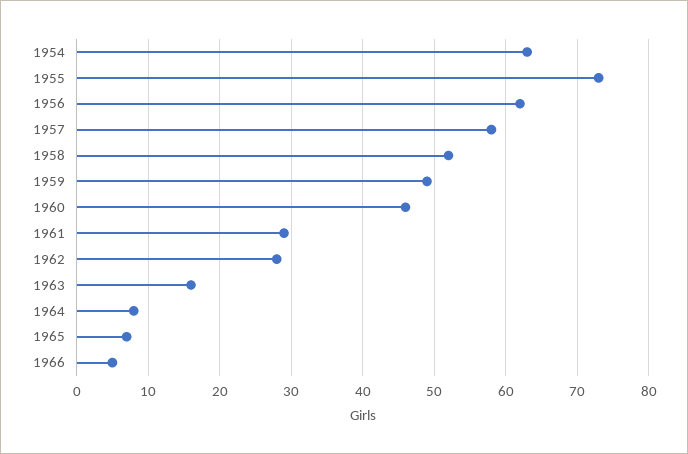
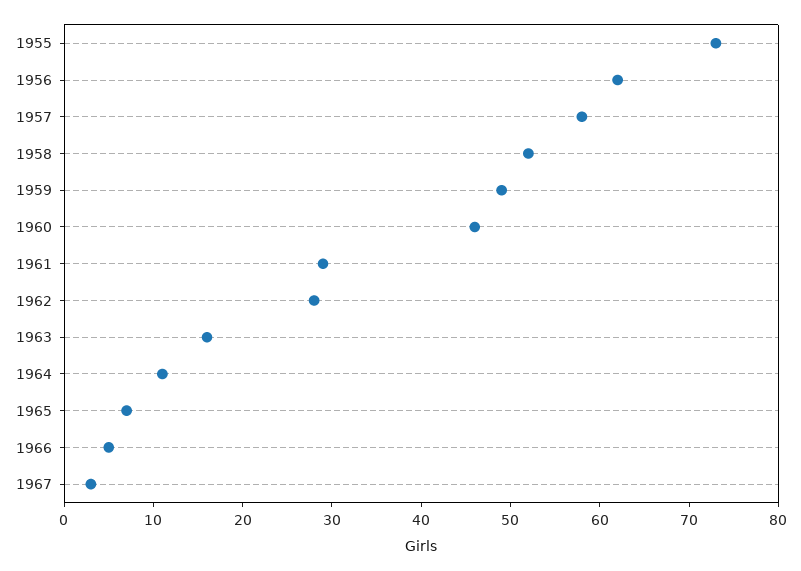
1954: 63 -> none
1964: 8 -> 11
1967: none -> 3

